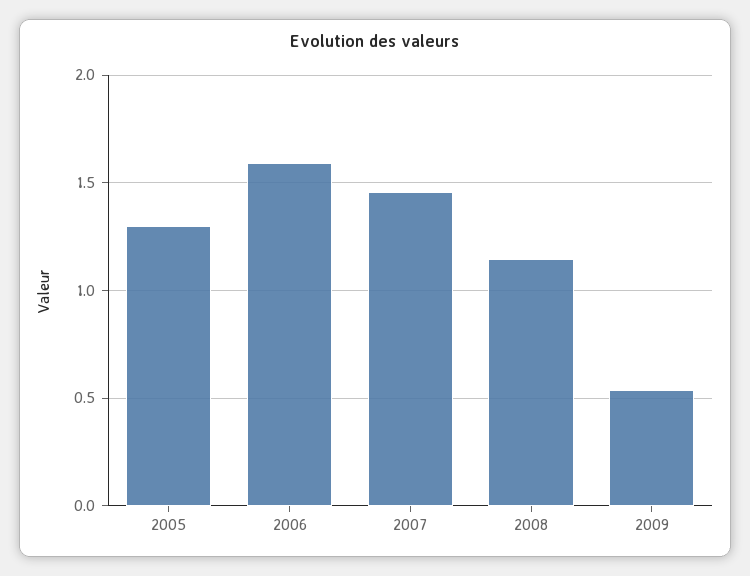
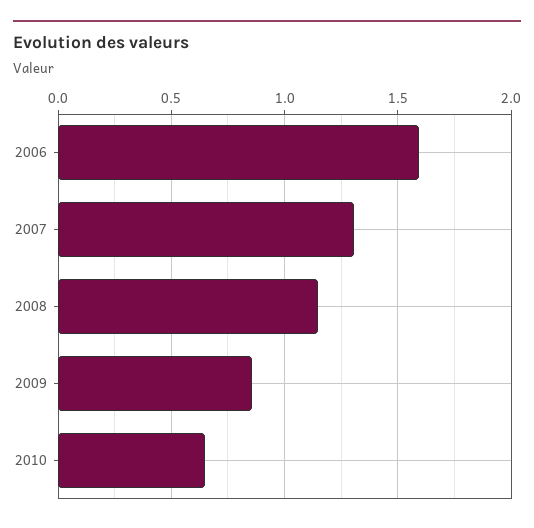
2005: 1.3 -> none
2007: 1.45 -> 1.3
2009: 0.55 -> 0.85
2010: none -> 0.65

